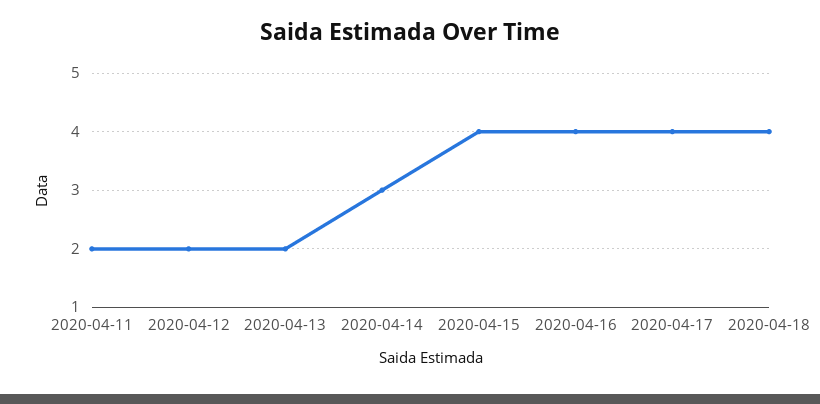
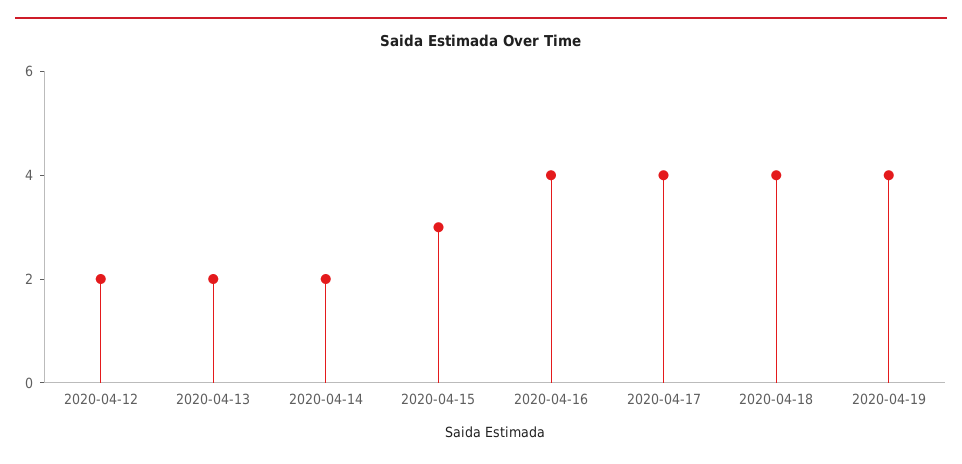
2020-04-11: 2 -> none
2020-04-14: 3 -> 2
2020-04-15: 4 -> 3
2020-04-19: none -> 4

